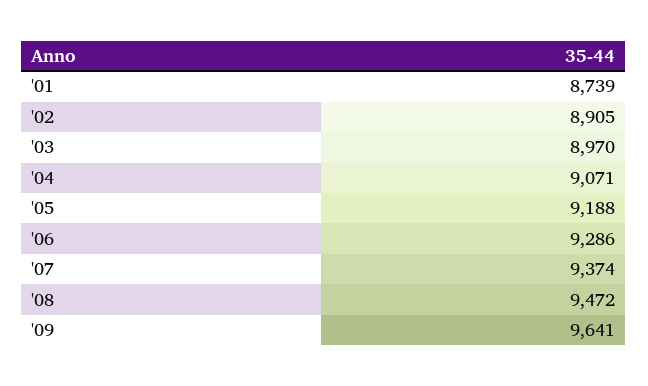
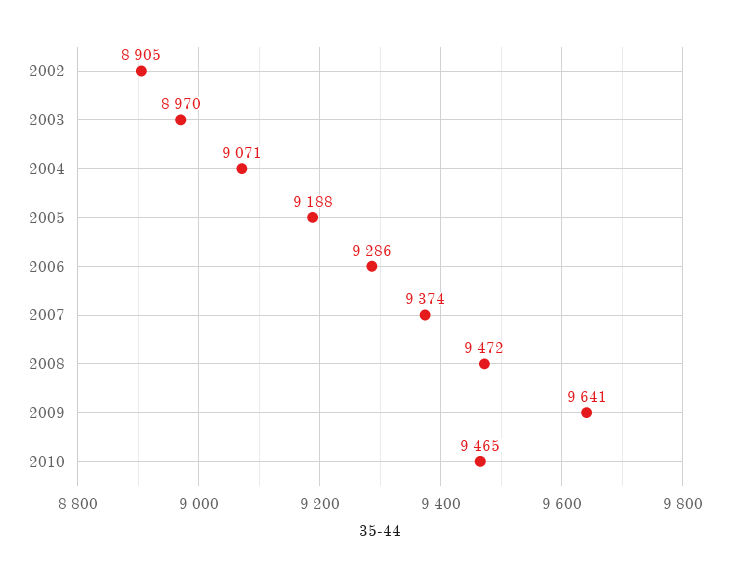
'01: 8739 -> none
2010: none -> 9465

